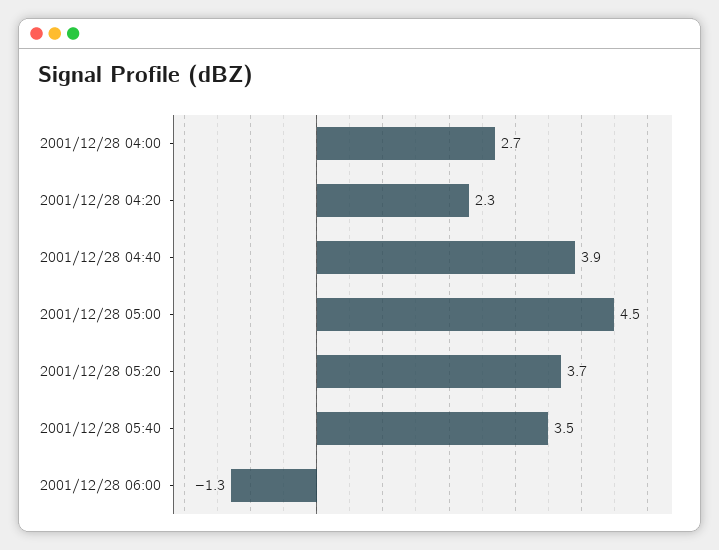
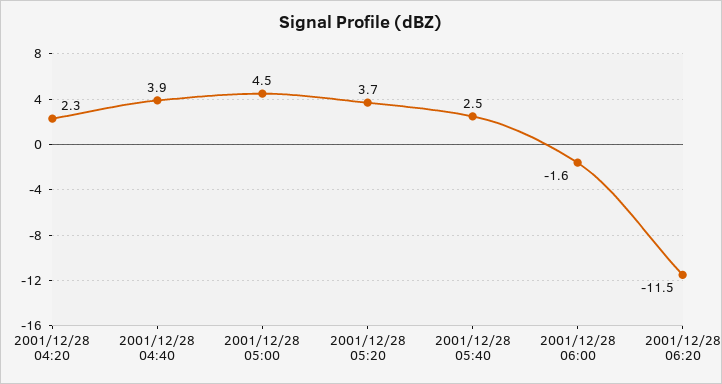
2001/12/28 04:00: 2.7 -> none
2001/12/28 05:40: 3.5 -> 2.5
2001/12/28 06:00: -1.3 -> -1.6
2001/12/28 06:20: none -> -11.5

